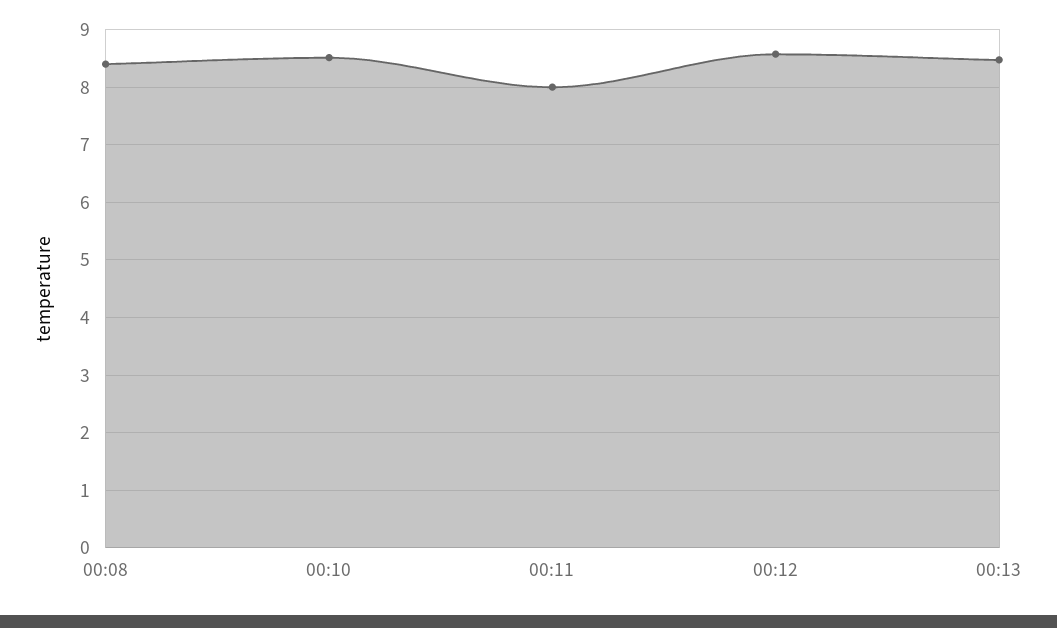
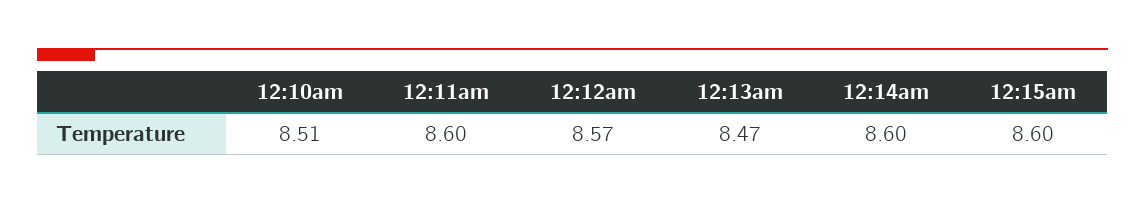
00:08: 8.4 -> none
00:11: 8 -> 8.6
12:14am: none -> 8.6
12:15am: none -> 8.6

